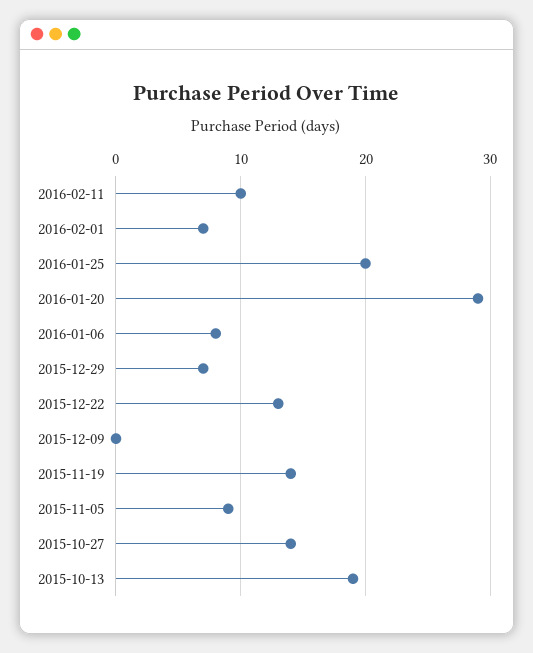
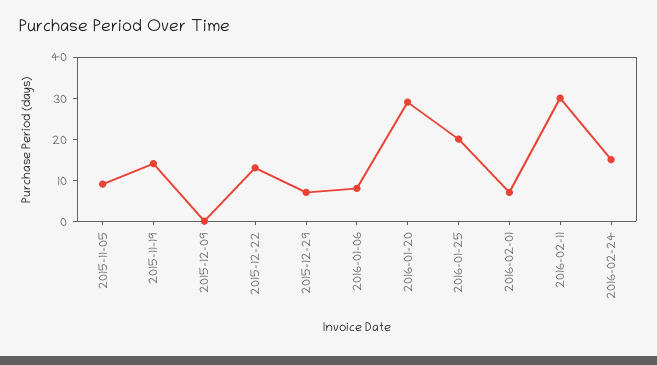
2016-02-11: 10 -> 30
2015-10-27: 14 -> none
2015-10-13: 19 -> none
2016-02-24: none -> 15

